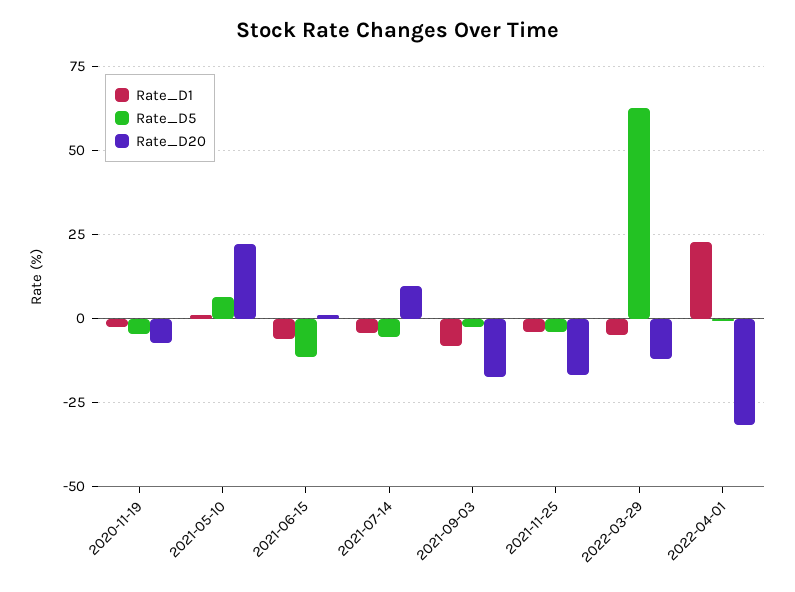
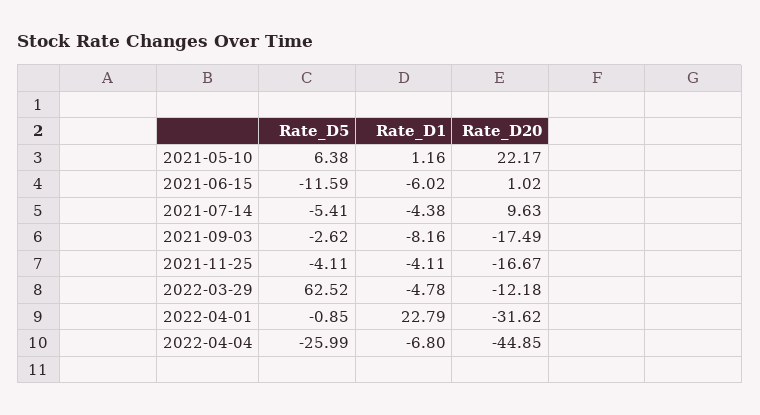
Rate_D1, 2020-11-19: -2.5 -> none
Rate_D5, 2020-11-19: -5 -> none
Rate_D20, 2020-11-19: -7.5 -> none
Rate_D5, 2022-04-04: none -> -25.99
Rate_D1, 2022-04-04: none -> -6.8
Rate_D20, 2022-04-04: none -> -44.85

